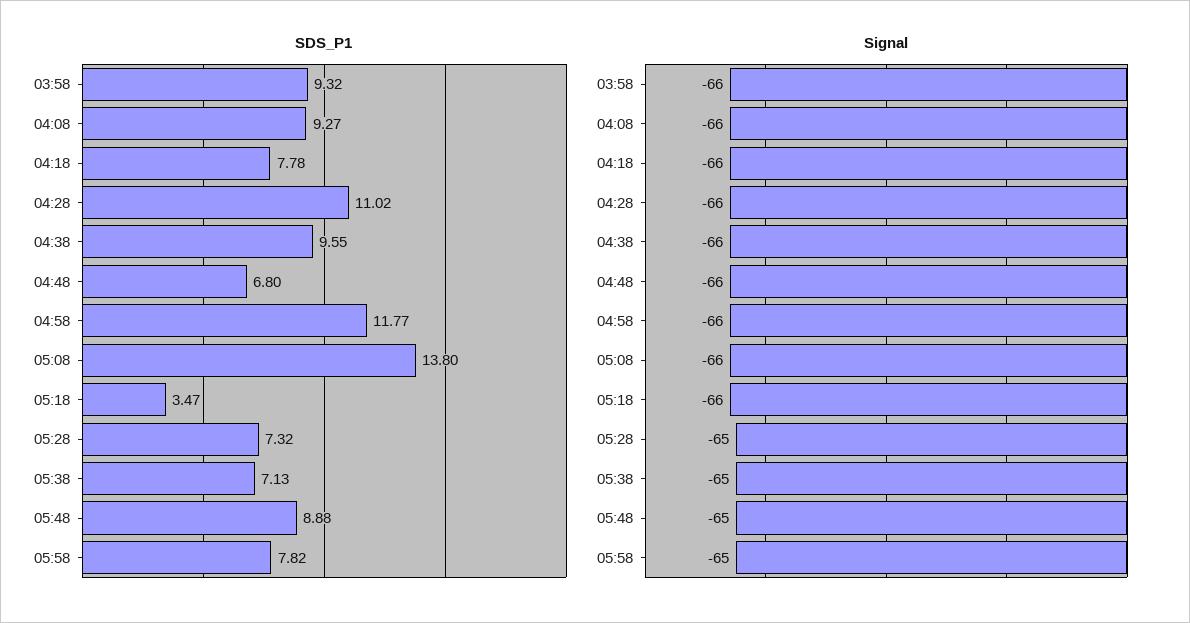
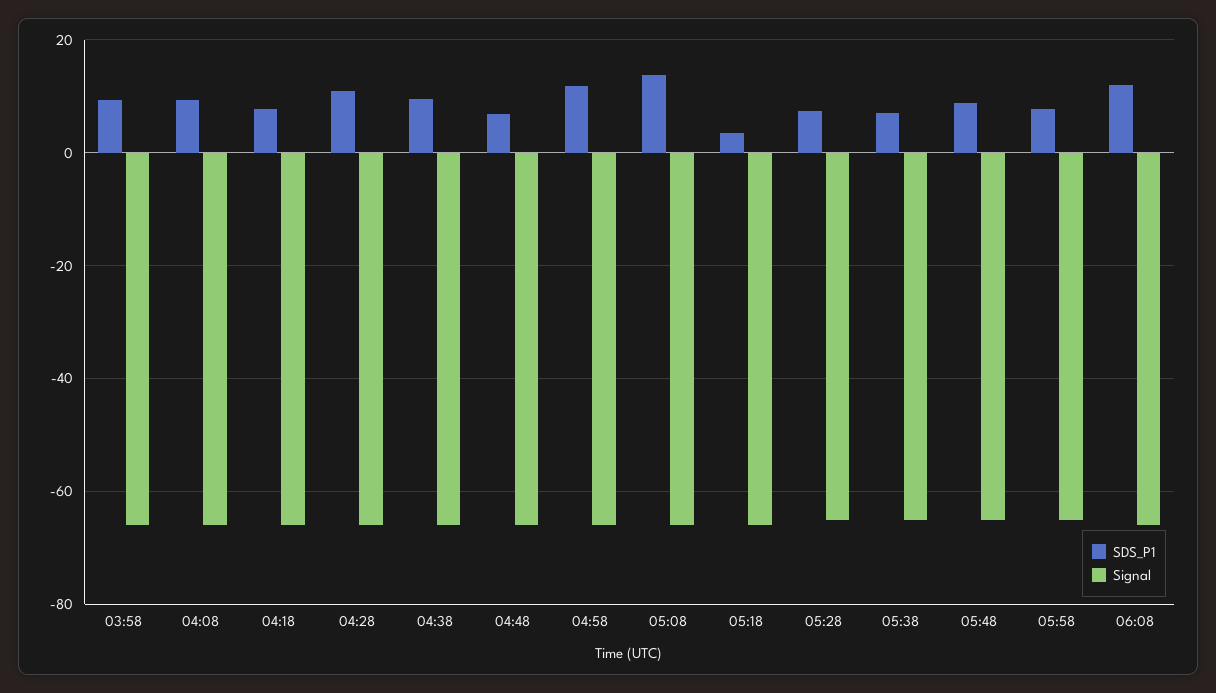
SDS_P1, 06:08: none -> 12
Signal, 06:08: none -> -66

